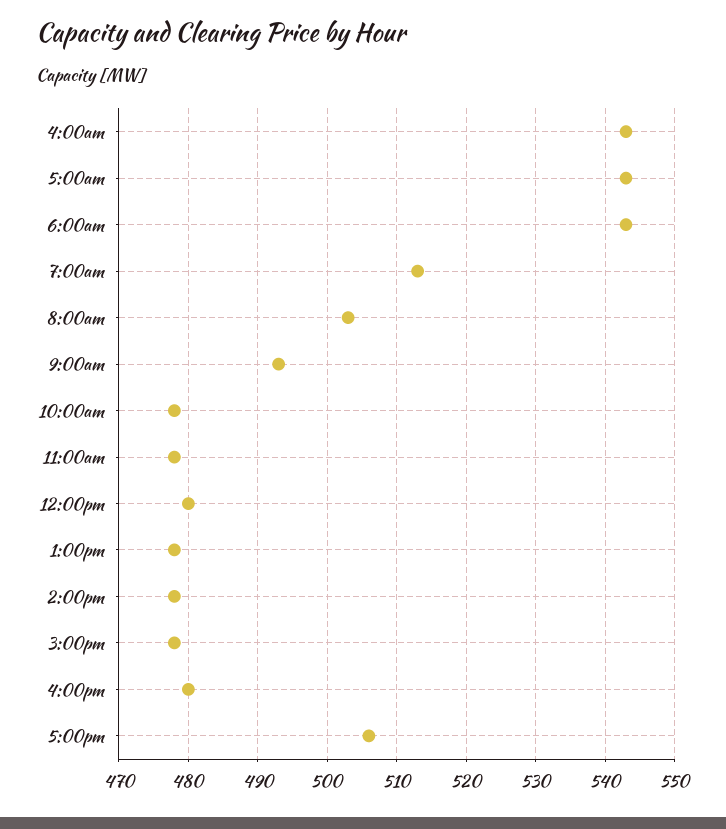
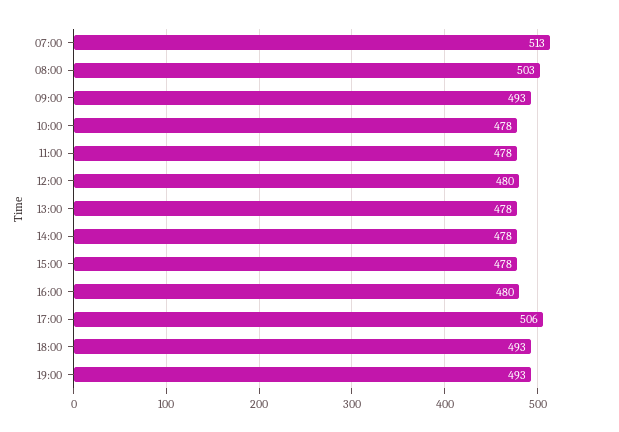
4:00am: 543 -> none
5:00am: 543 -> none
6:00am: 543 -> none
18:00: none -> 493
19:00: none -> 493

